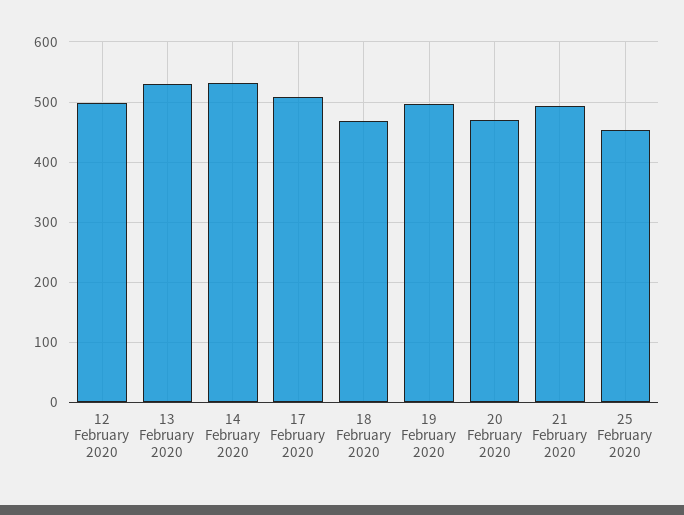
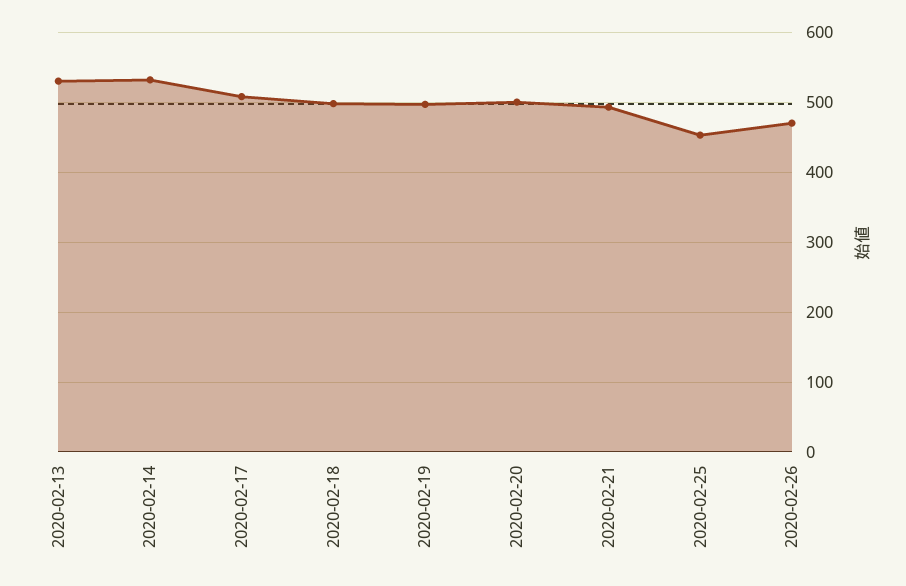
12 February 2020: 500 -> none
18 February 2020: 470 -> 500
20 February 2020: 470 -> 500
2020-02-26: none -> 470

